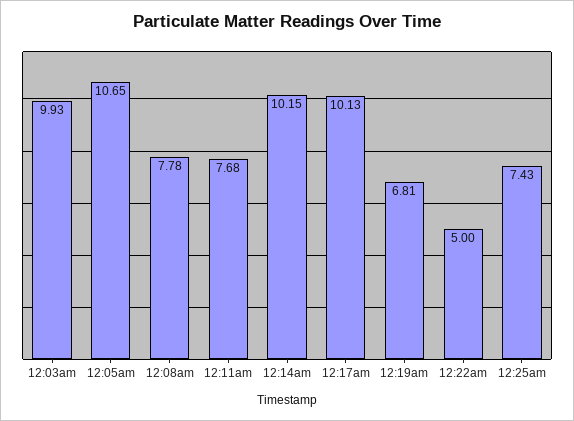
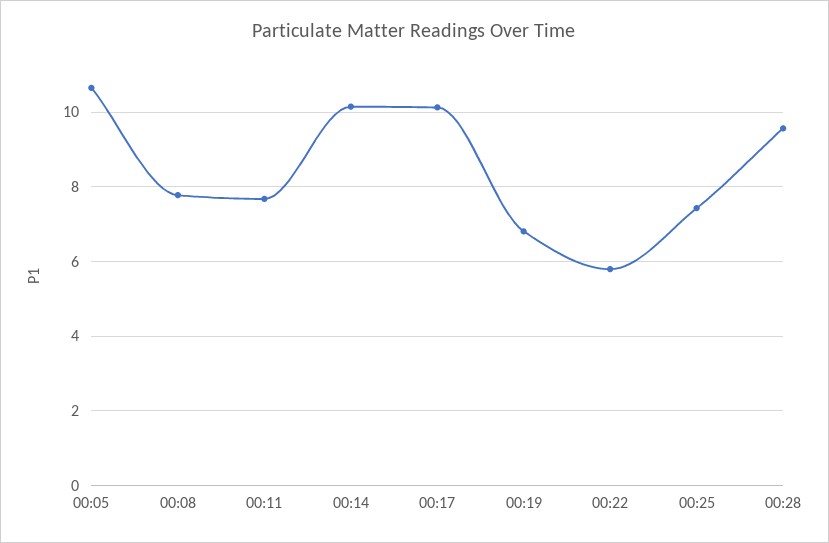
12:03am: 9.93 -> none
12:22am: 5 -> 5.8
00:28: none -> 9.6

